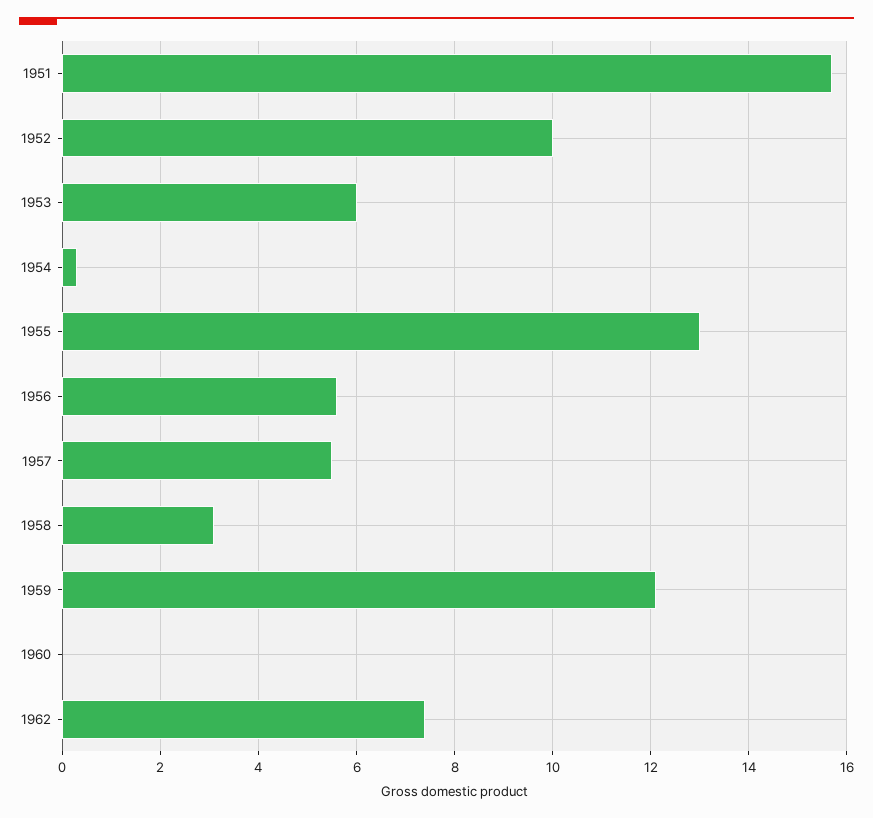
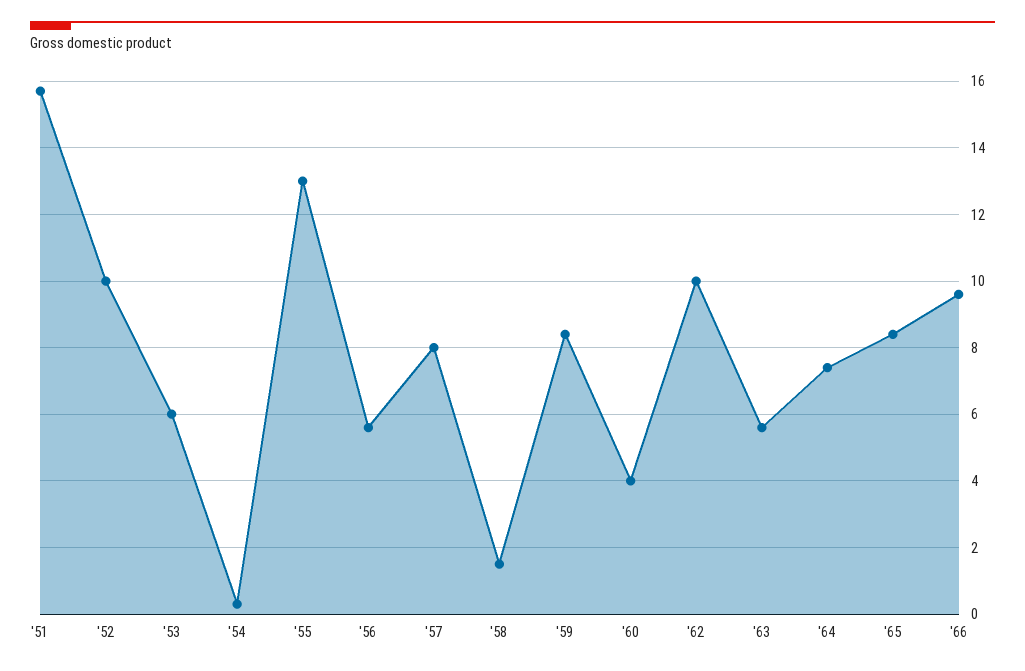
1957: 5.5 -> 8
1958: 3 -> 1.5
1959: 12 -> 8.5
1960: 0 -> 4
1962: 7.5 -> 10
'63: none -> 5.5
'64: none -> 7.5
'65: none -> 8.5
'66: none -> 9.5

